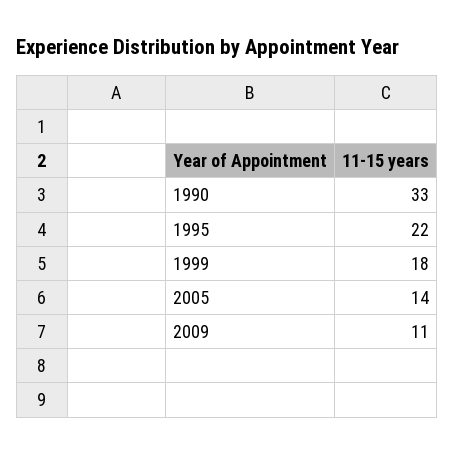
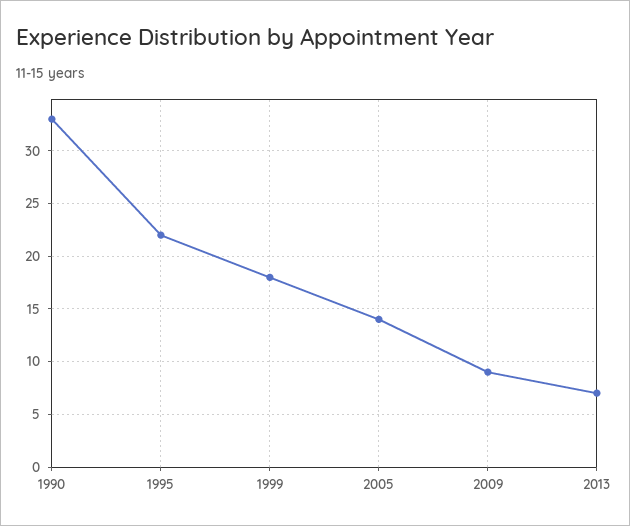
2009: 11 -> 9
2013: none -> 7

